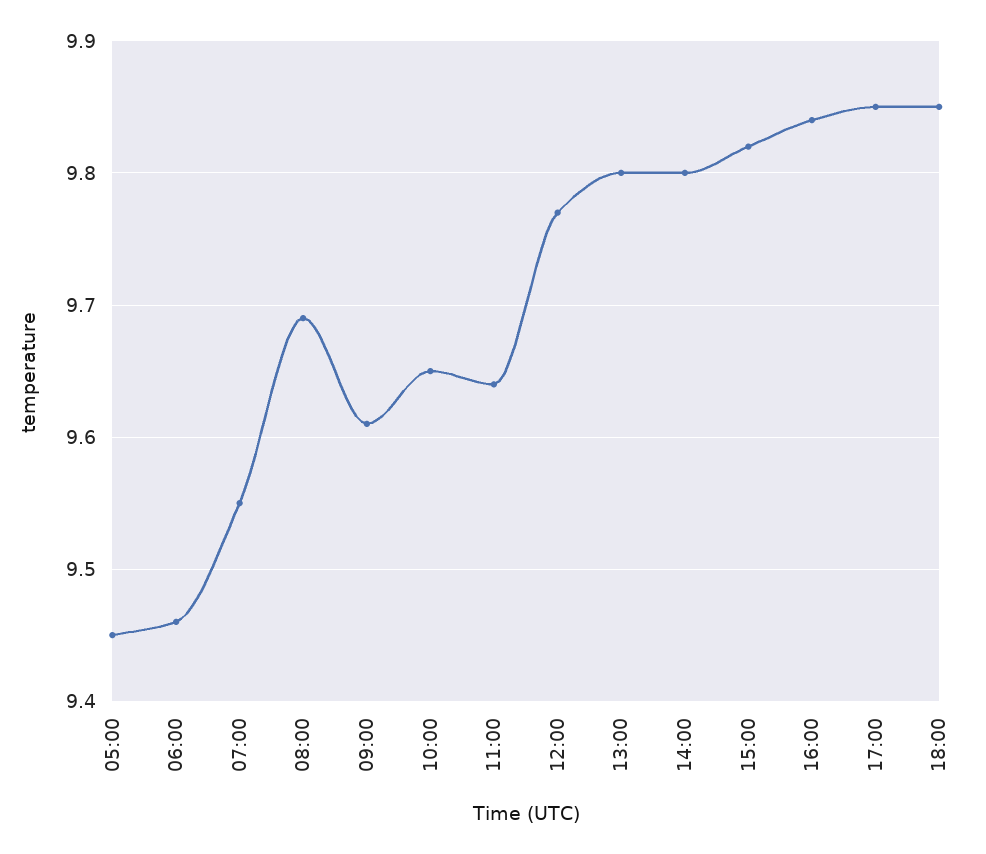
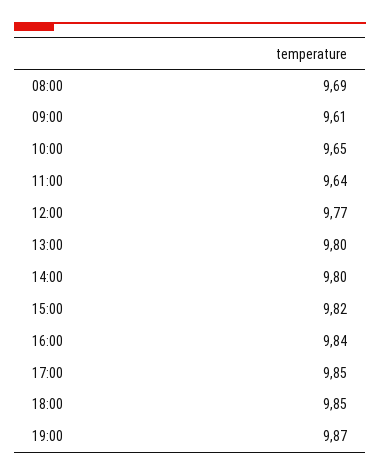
05:00: 9.45 -> none
06:00: 9.46 -> none
07:00: 9.55 -> none
19:00: none -> 9.87

